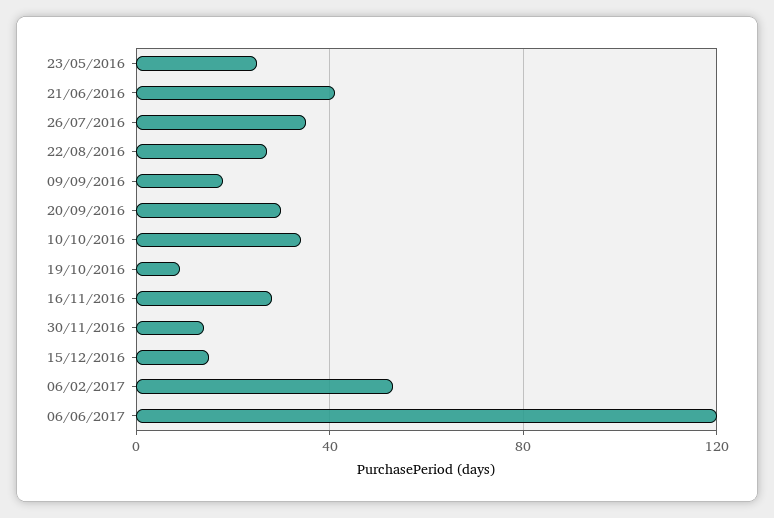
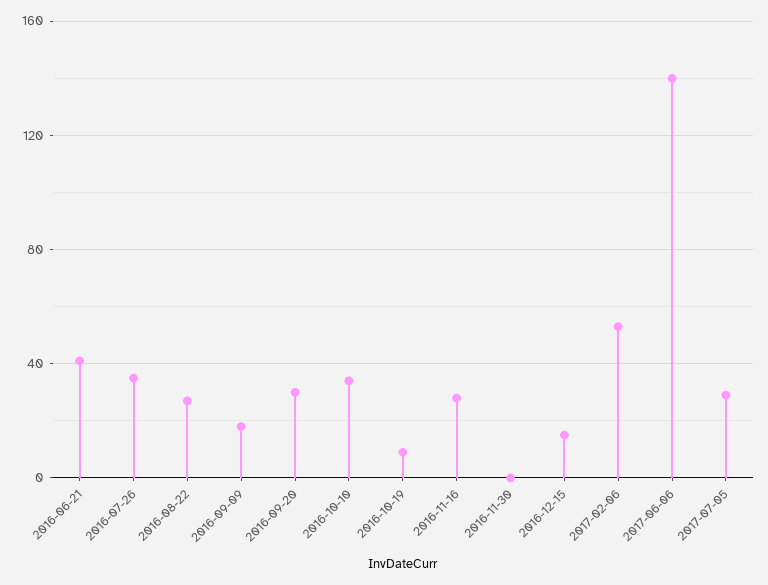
23/05/2016: 25 -> none
30/11/2016: 15 -> 0
06/06/2017: 120 -> 140
2017-07-05: none -> 30

